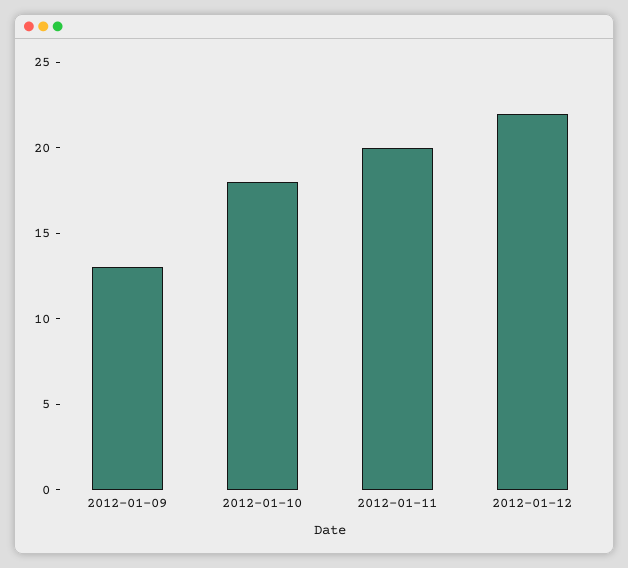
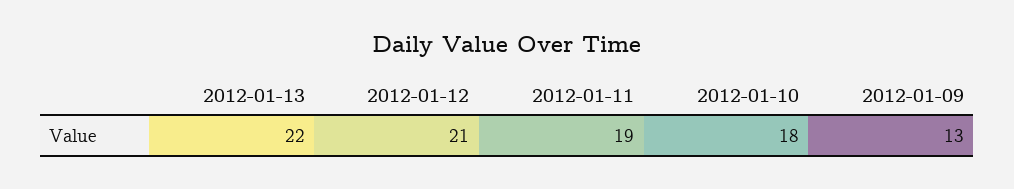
2012-01-11: 20 -> 19
2012-01-12: 22 -> 21
2012-01-13: none -> 22

